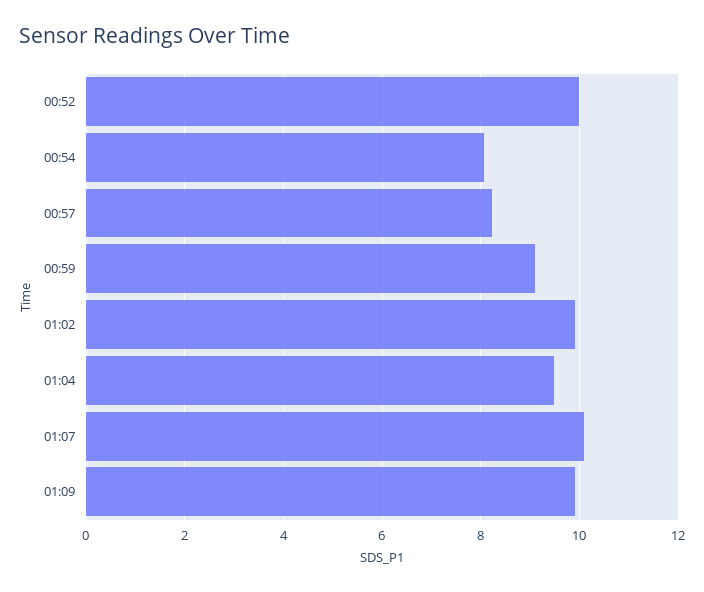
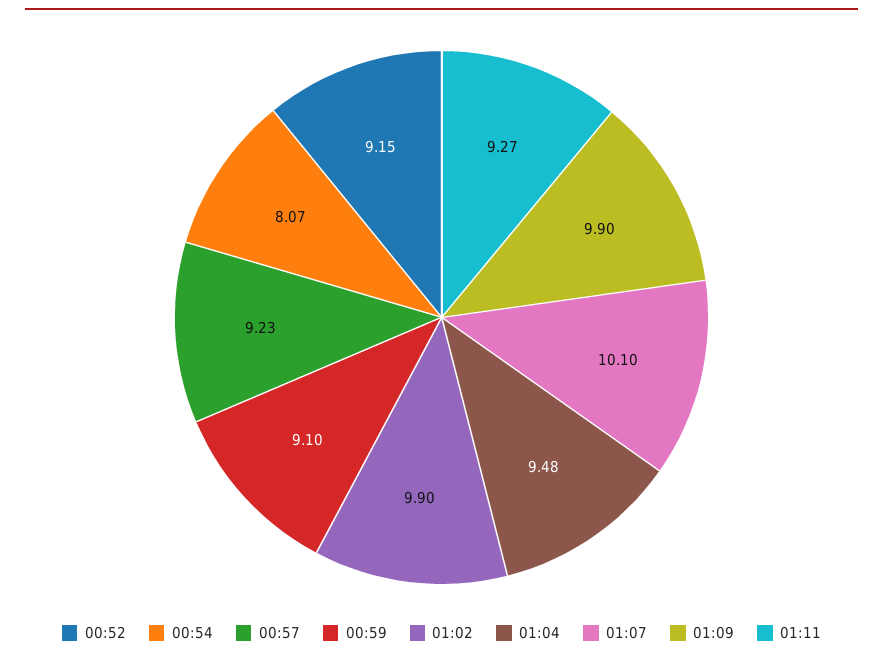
00:52: 10 -> 9.15
00:57: 8.2 -> 9.23
01:11: none -> 9.27

